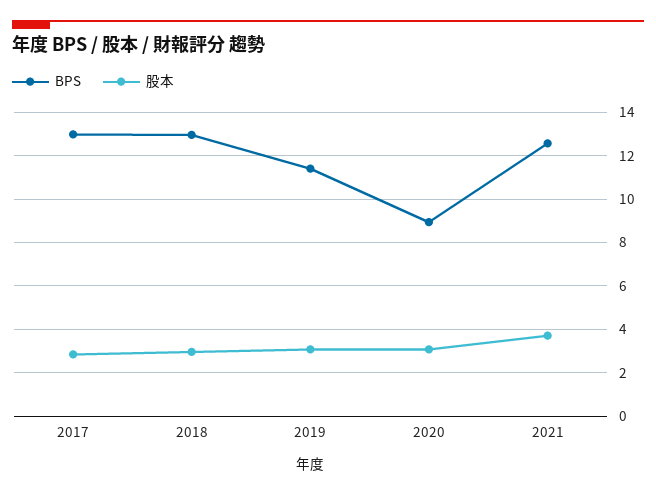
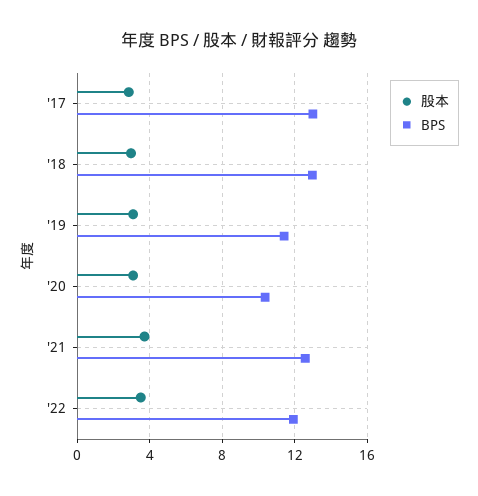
BPS, 2020: 9 -> 10.5
股本, '22: none -> 3.5
BPS, '22: none -> 12

